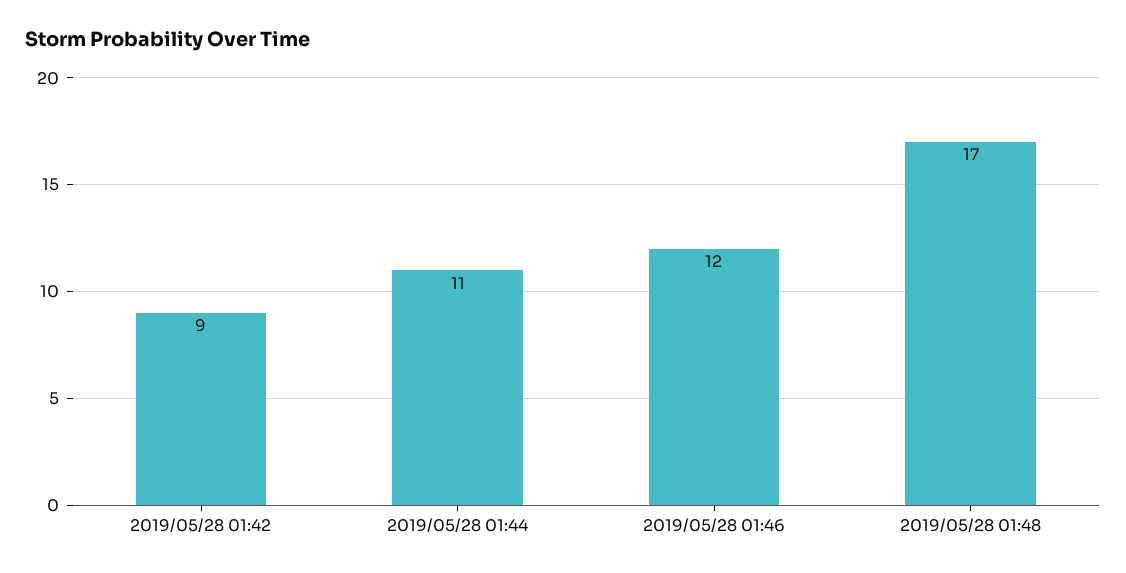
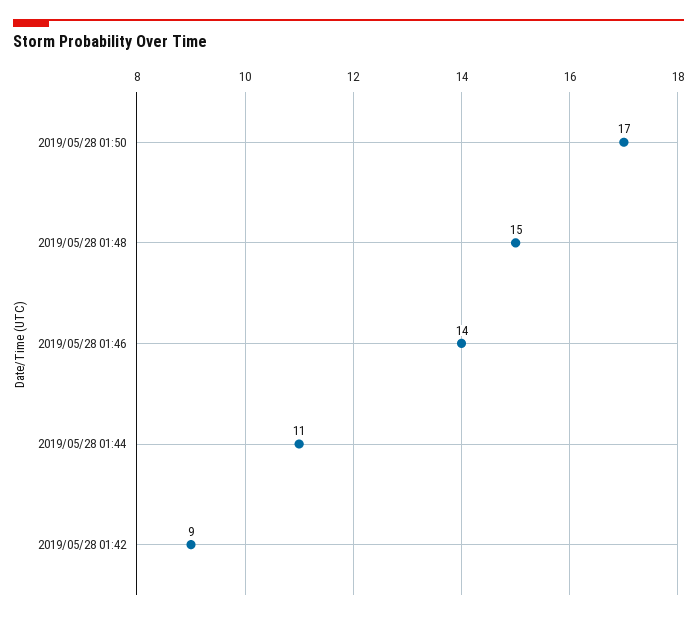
2019/05/28 01:46: 12 -> 14
2019/05/28 01:48: 17 -> 15
2019/05/28 01:50: none -> 17

